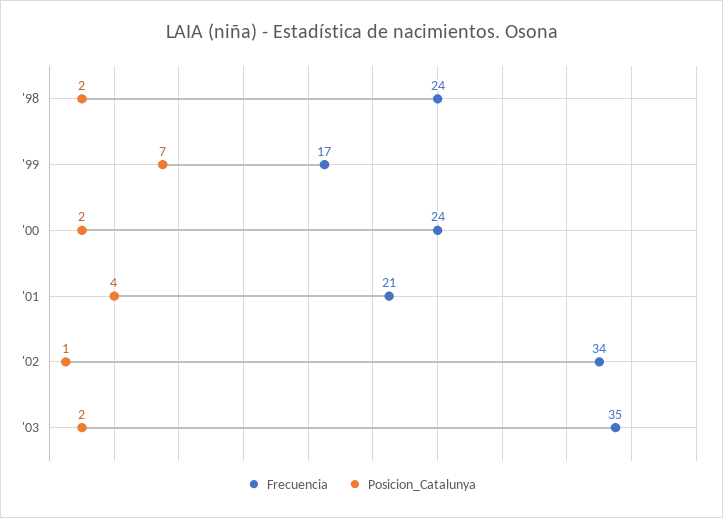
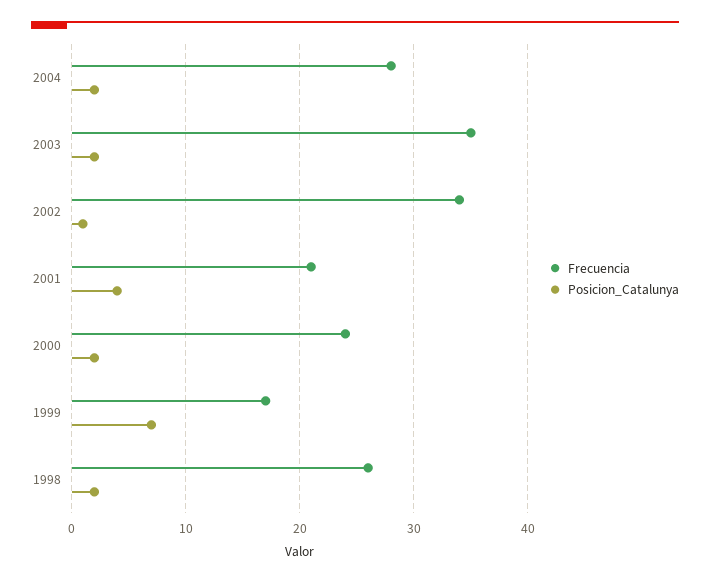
Frecuencia, '98: 24 -> 26
Frecuencia, 2004: none -> 28
Posicion_Catalunya, 2004: none -> 2

